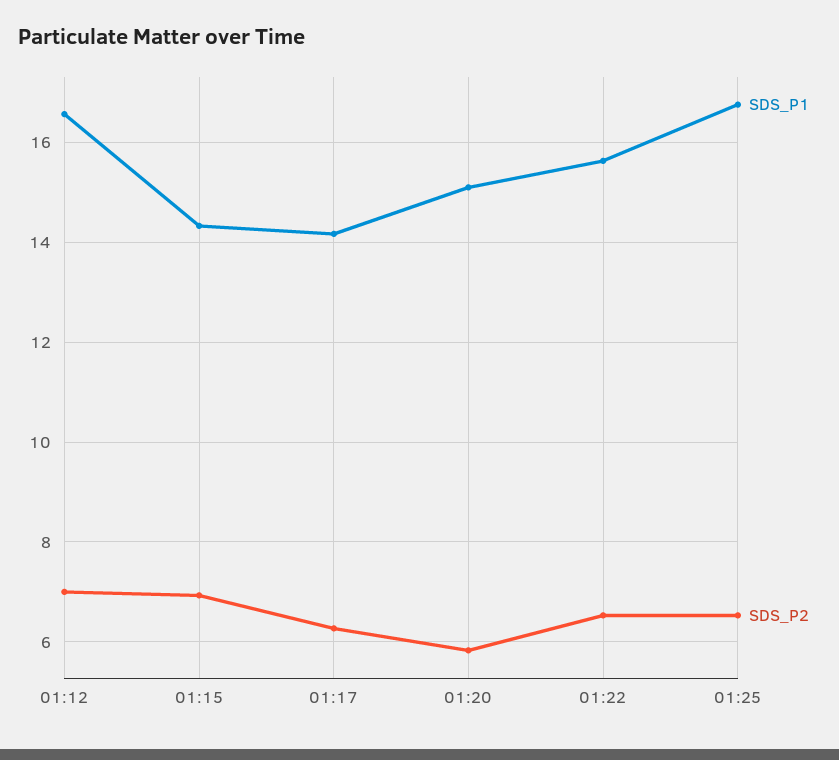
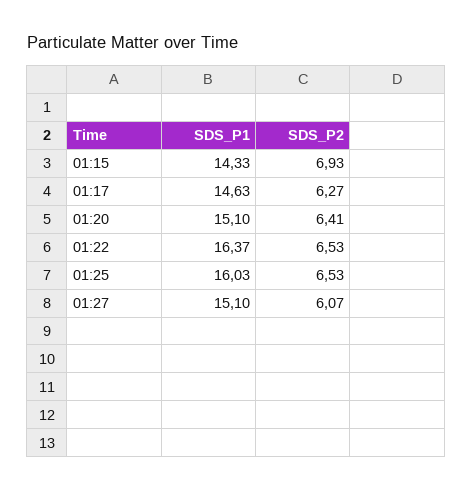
SDS_P1, 01:12: 16.6 -> none
SDS_P2, 01:12: 7 -> none
SDS_P1, 01:17: 14.2 -> 14.63
SDS_P2, 01:20: 5.8 -> 6.41
SDS_P1, 01:22: 15.6 -> 16.37
SDS_P1, 01:25: 16.8 -> 16.03
SDS_P1, 01:27: none -> 15.1
SDS_P2, 01:27: none -> 6.07

